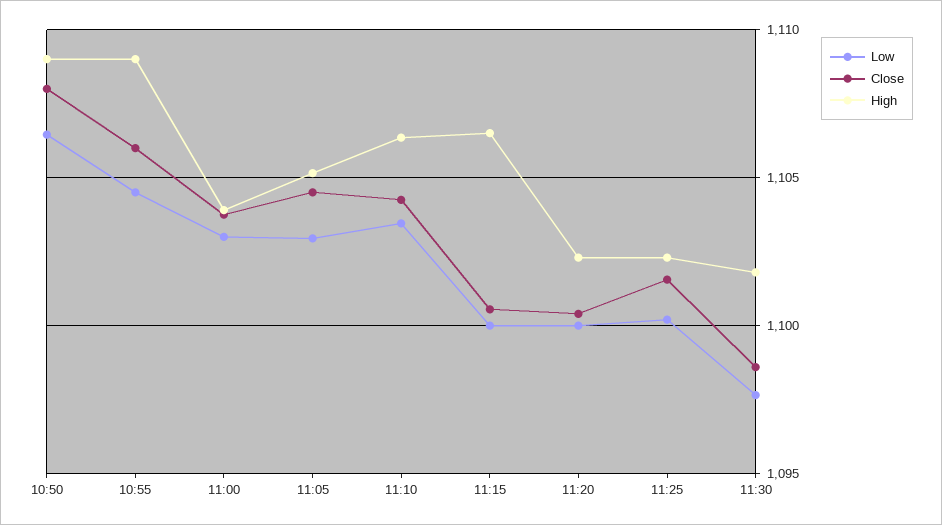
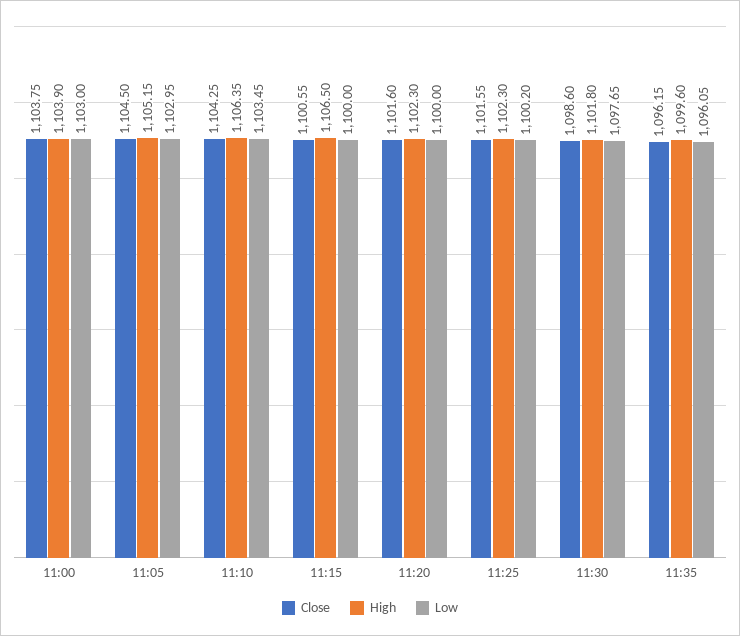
Low, 10:50: 1106.5 -> none
Close, 10:50: 1108 -> none
High, 10:50: 1109 -> none
Low, 10:55: 1104.5 -> none
Close, 10:55: 1106 -> none
High, 10:55: 1109 -> none
Close, 11:20: 1100.5 -> 1101.6
Close, 11:35: none -> 1096.15
High, 11:35: none -> 1099.6
Low, 11:35: none -> 1096.05

